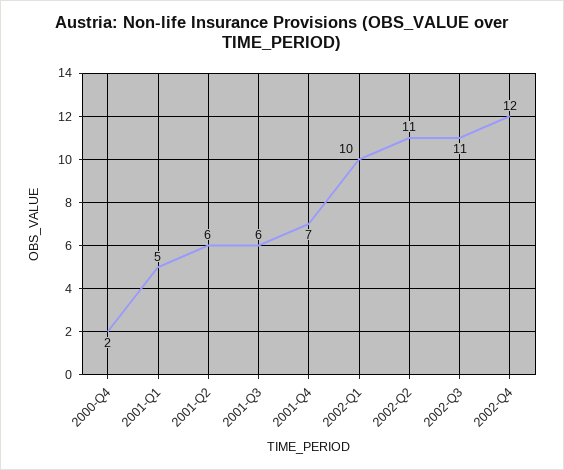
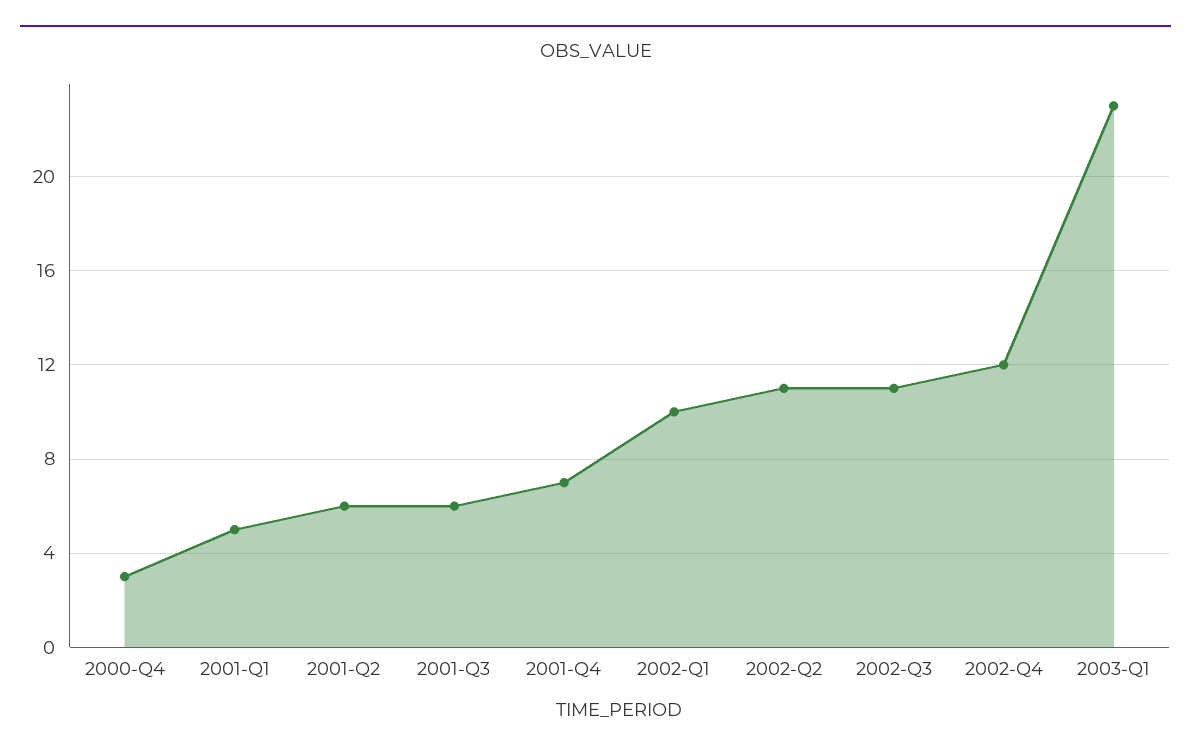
2000-Q4: 2 -> 3
2003-Q1: none -> 23

